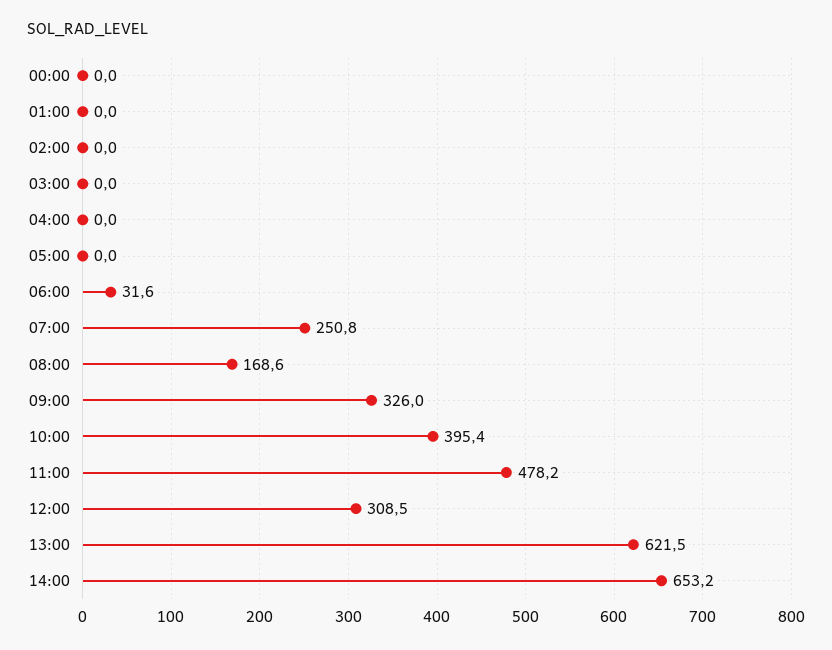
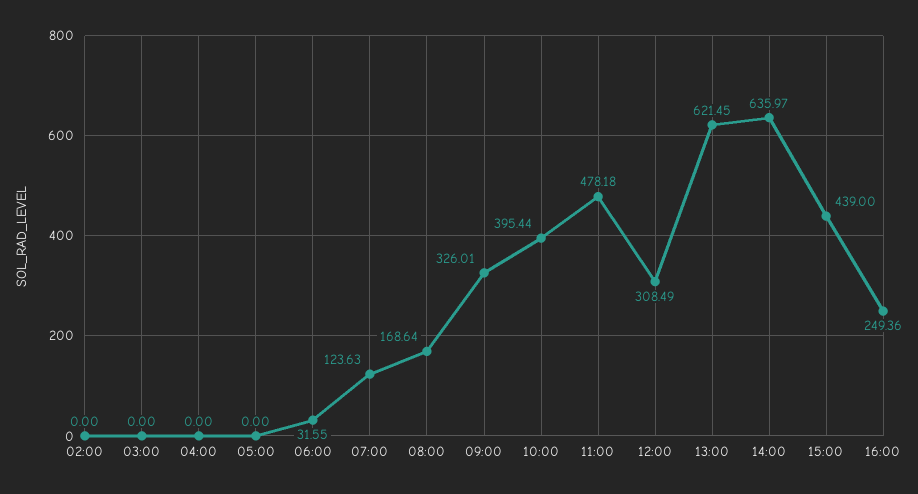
00:00: 0 -> none
01:00: 0 -> none
07:00: 250.8 -> 123.63
14:00: 653.2 -> 635.97
15:00: none -> 439
16:00: none -> 249.36

